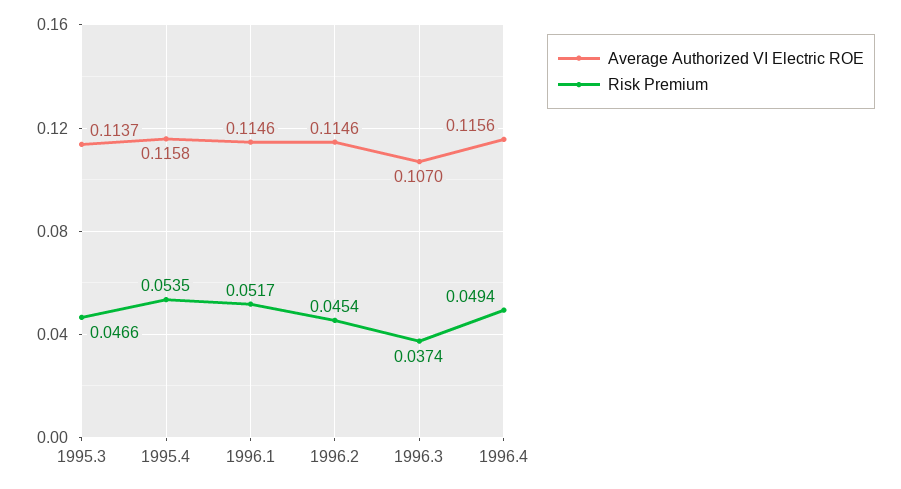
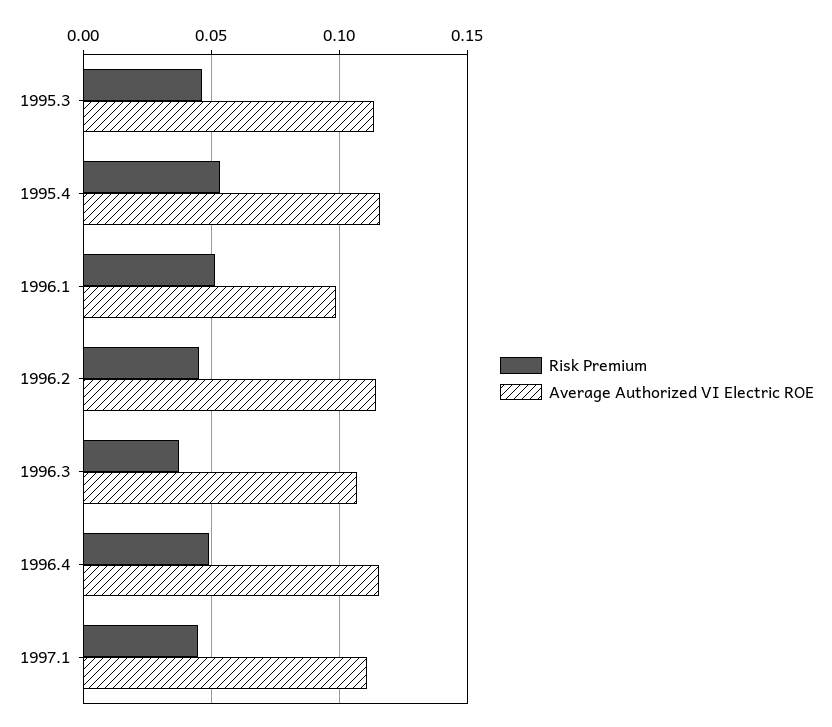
Average Authorized VI Electric ROE, 1996.1: 0.1146 -> 0.1
Risk Premium, 1997.1: none -> 0.045
Average Authorized VI Electric ROE, 1997.1: none -> 0.11

